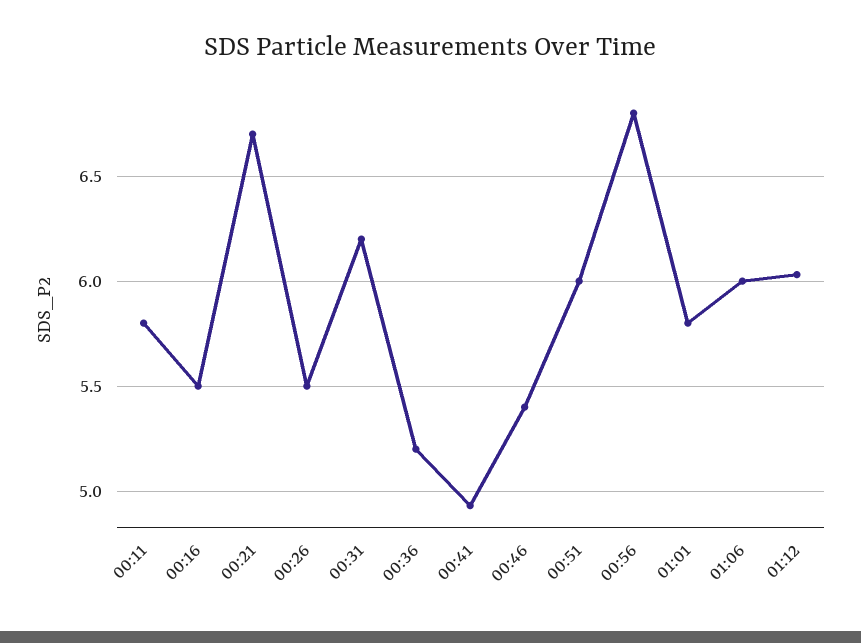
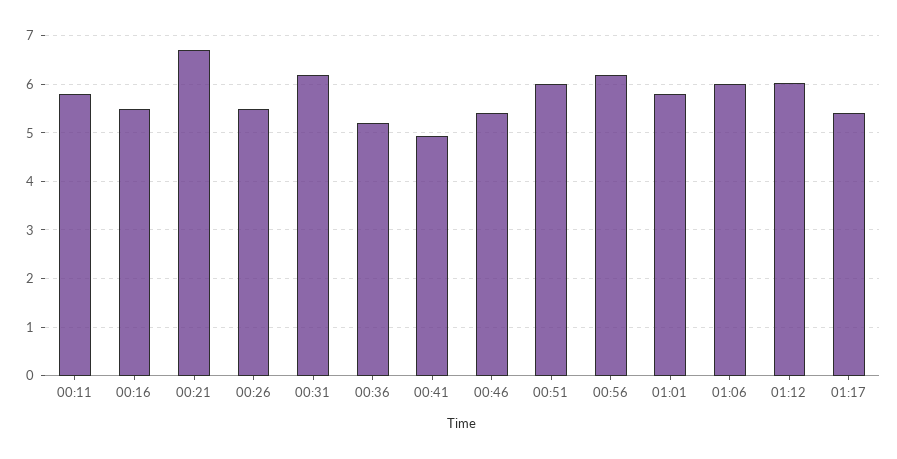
00:56: 6.8 -> 6.2
01:17: none -> 5.4

